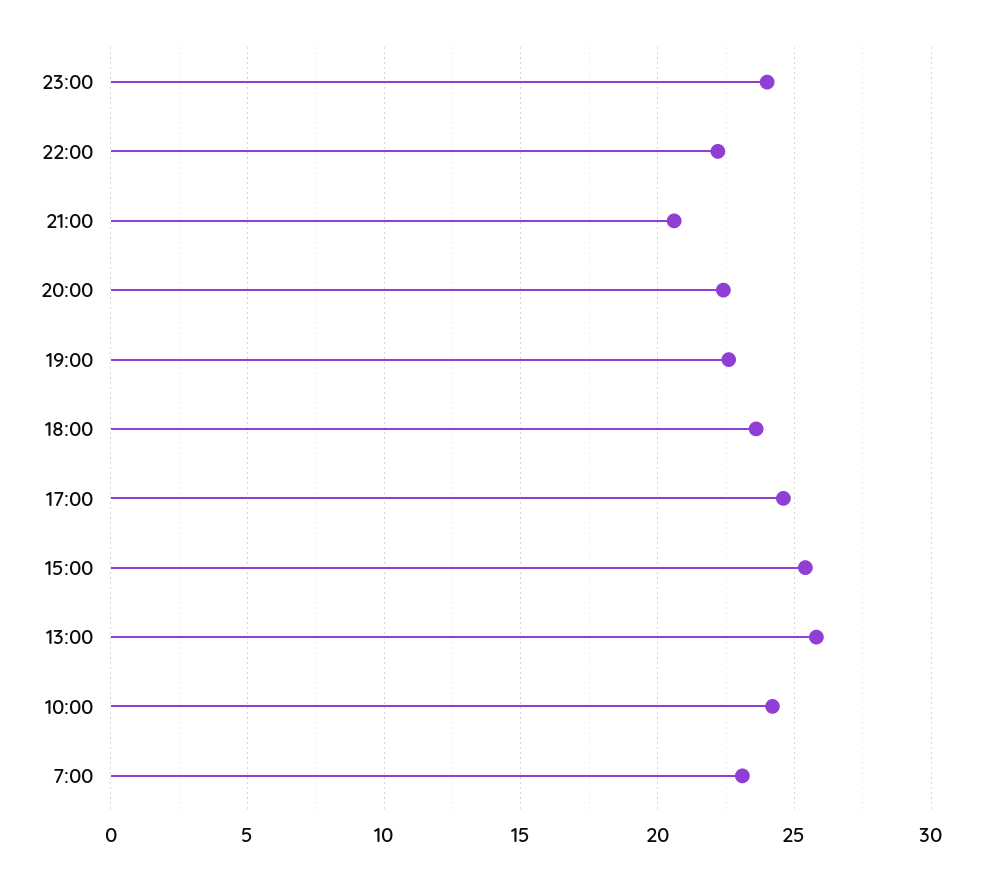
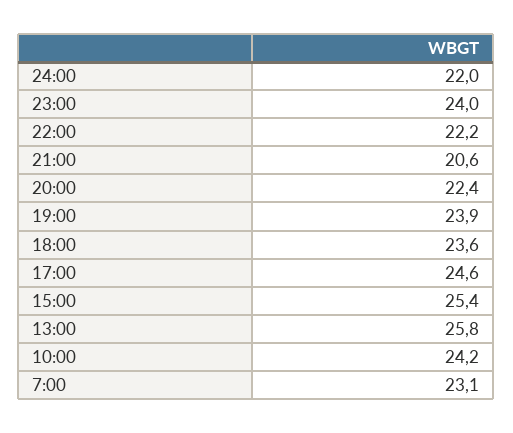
19:00: 22.5 -> 23.9
24:00: none -> 22

